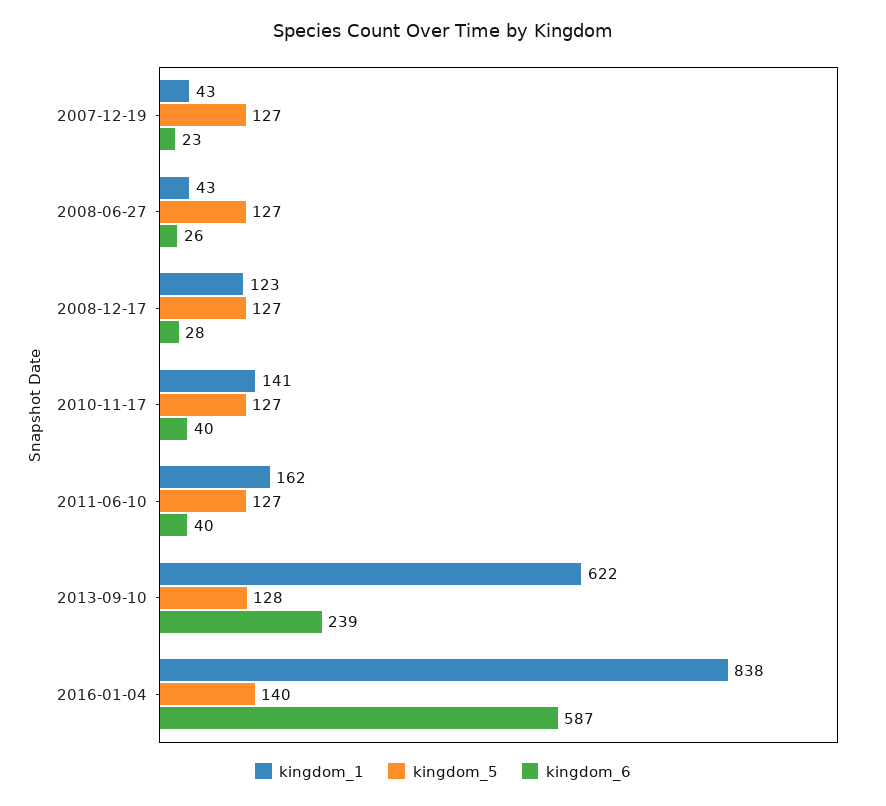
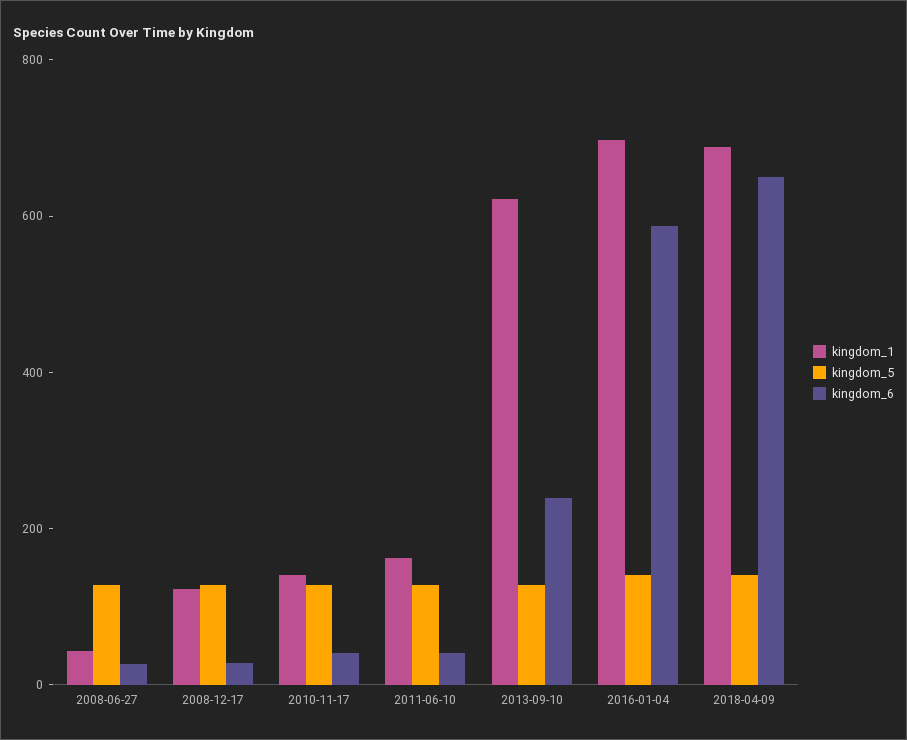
kingdom_1, 2007-12-19: 43 -> none
kingdom_5, 2007-12-19: 127 -> none
kingdom_6, 2007-12-19: 23 -> none
kingdom_1, 2016-01-04: 838 -> 700
kingdom_1, 2018-04-09: none -> 700
kingdom_5, 2018-04-09: none -> 150
kingdom_6, 2018-04-09: none -> 650

